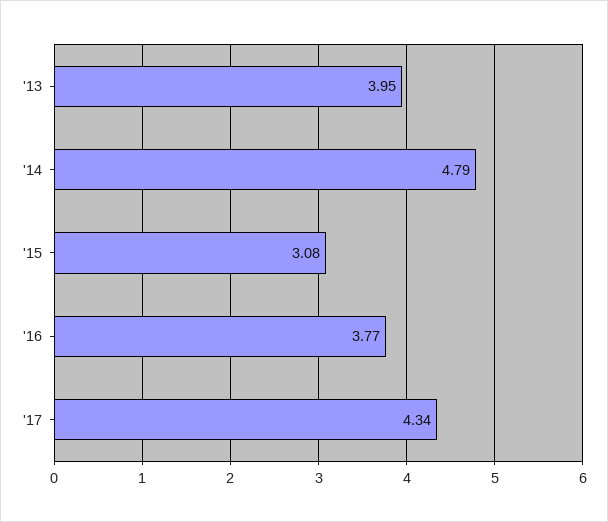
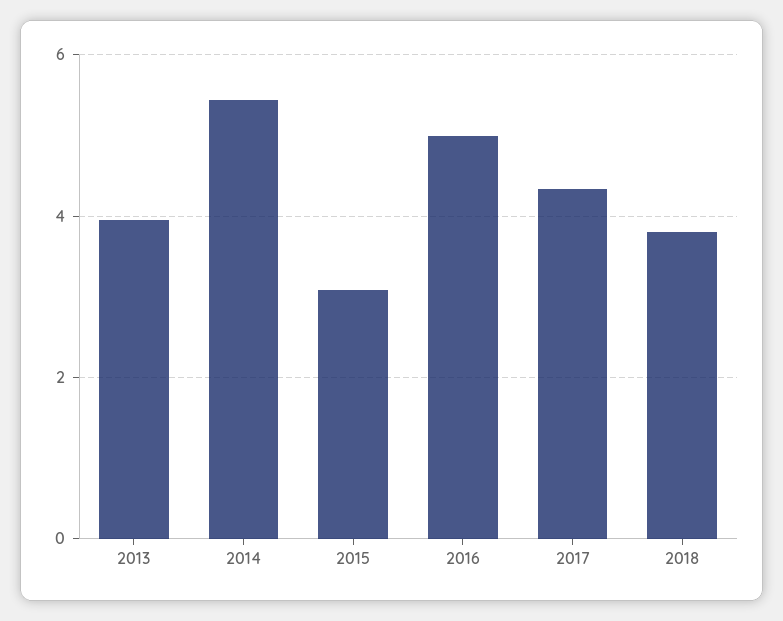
'14: 4.79 -> 5.4
'16: 3.77 -> 5
2018: none -> 3.8

